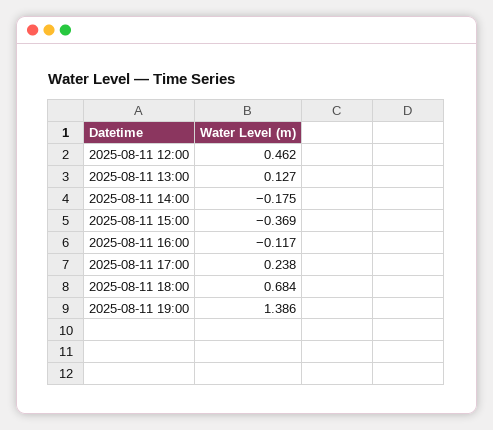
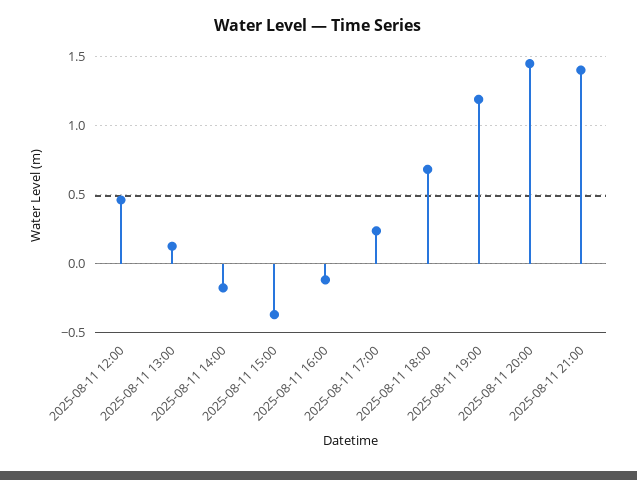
2025-08-11 19:00: 1.386 -> 1.2
2025-08-11 20:00: none -> 1.45
2025-08-11 21:00: none -> 1.4

